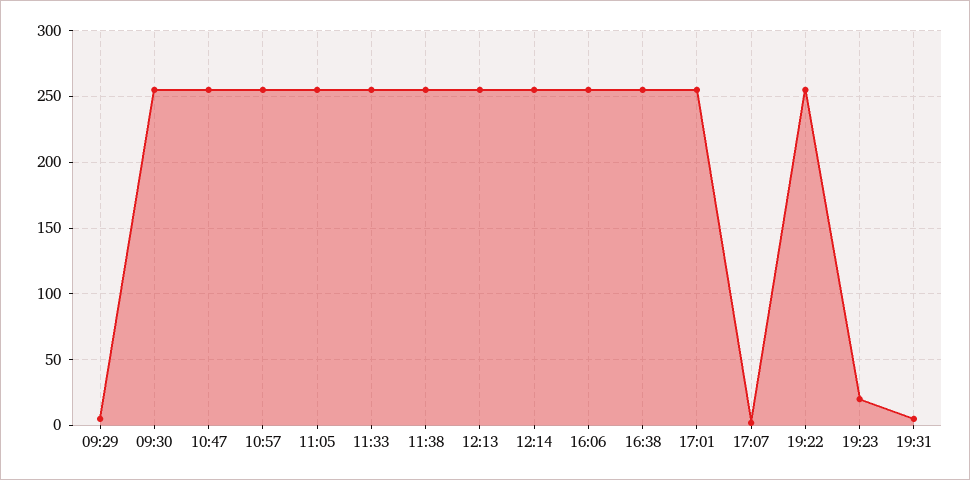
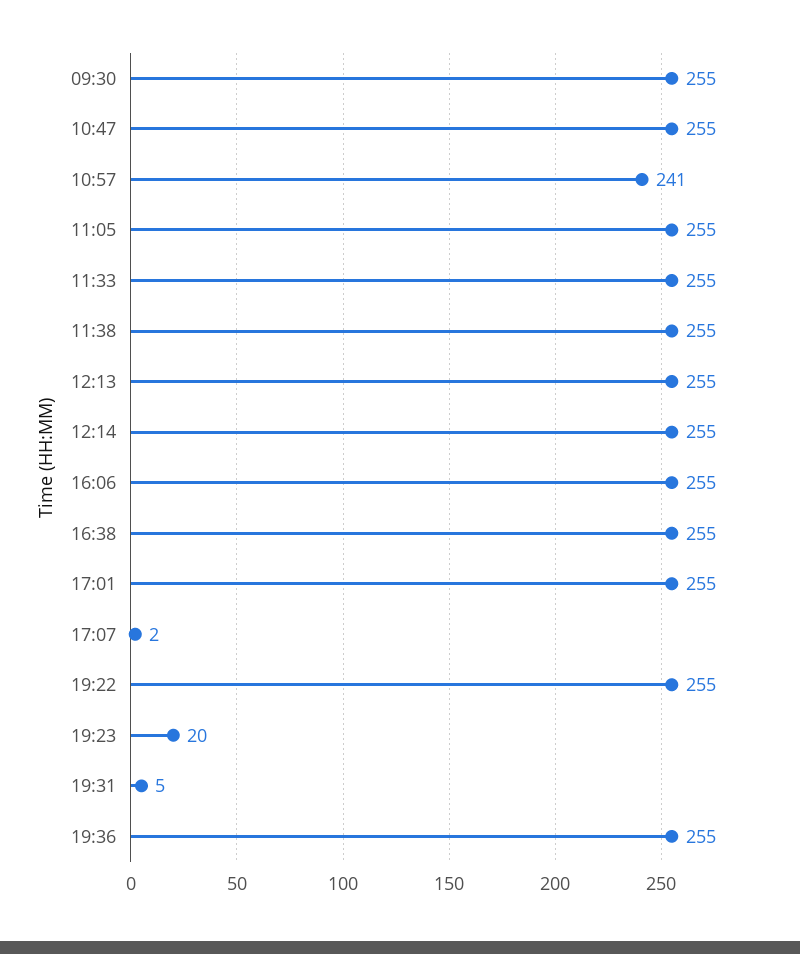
09:29: 5 -> none
10:57: 255 -> 241
19:36: none -> 255

